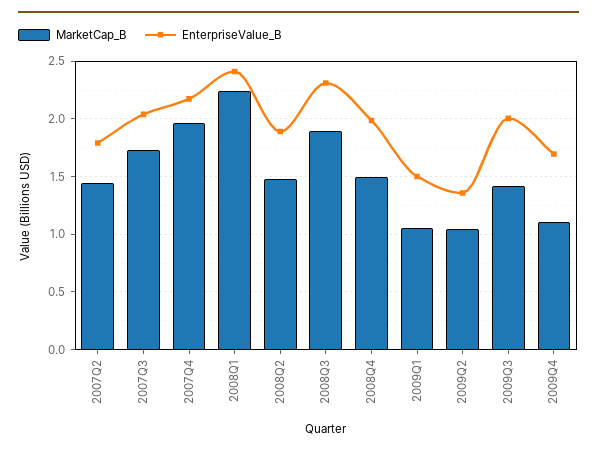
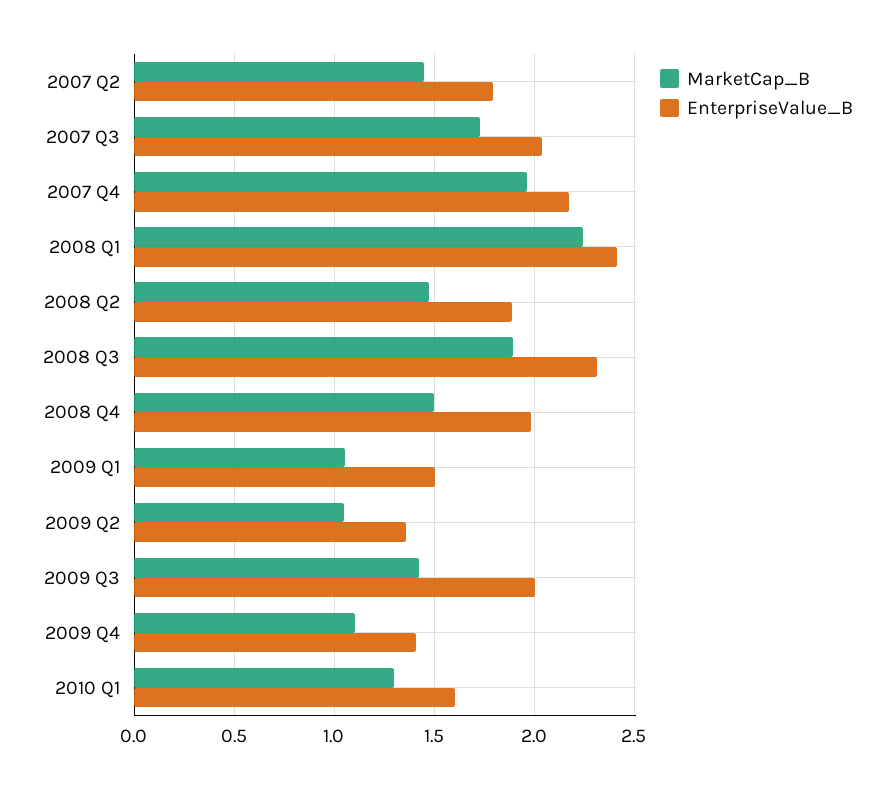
EnterpriseValue_B, 2009Q4: 1.7 -> 1.4
MarketCap_B, 2010 Q1: none -> 1.3
EnterpriseValue_B, 2010 Q1: none -> 1.6

